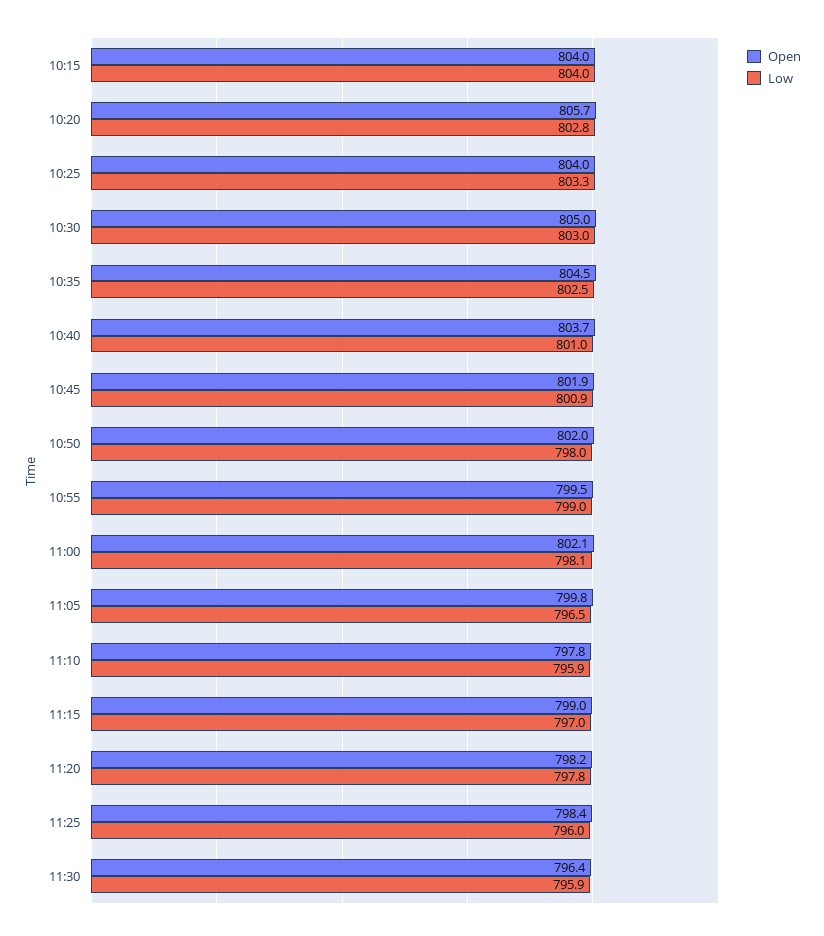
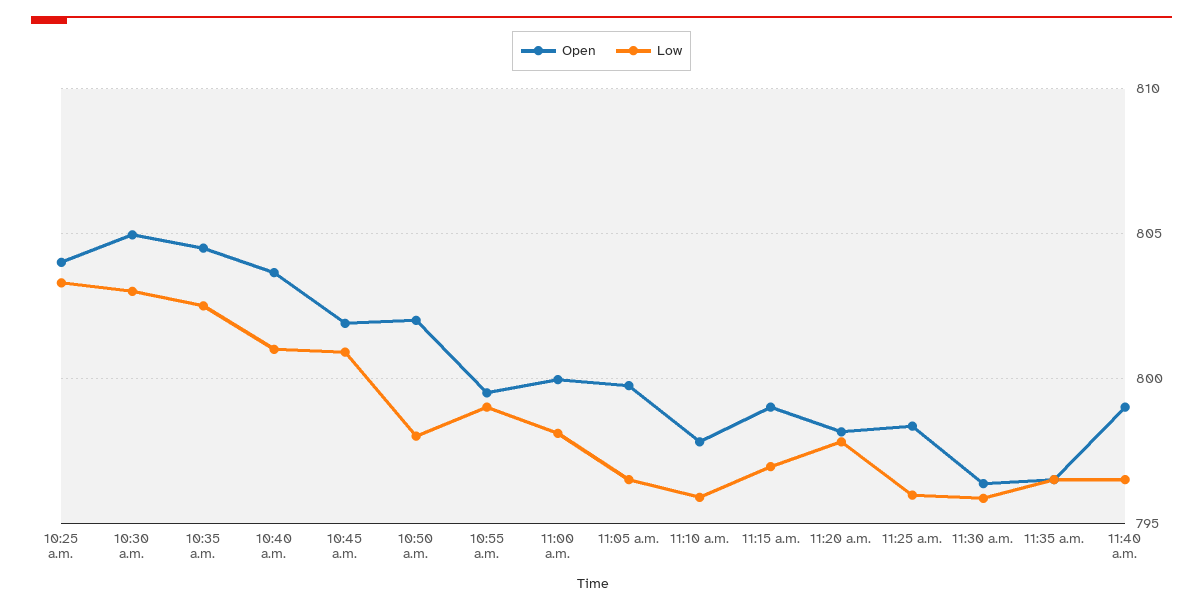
Open, 10:15: 804 -> none
Low, 10:15: 804 -> none
Open, 10:20: 805.7 -> none
Low, 10:20: 802.8 -> none
Open, 11:00: 802.1 -> 800
Open, 11:35 a.m.: none -> 796.5
Low, 11:35 a.m.: none -> 796.5
Open, 11:40 a.m.: none -> 799
Low, 11:40 a.m.: none -> 796.5

